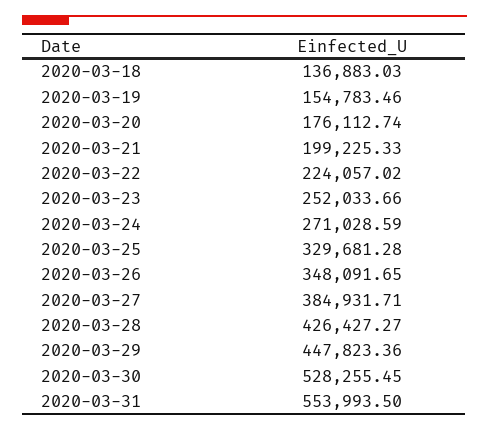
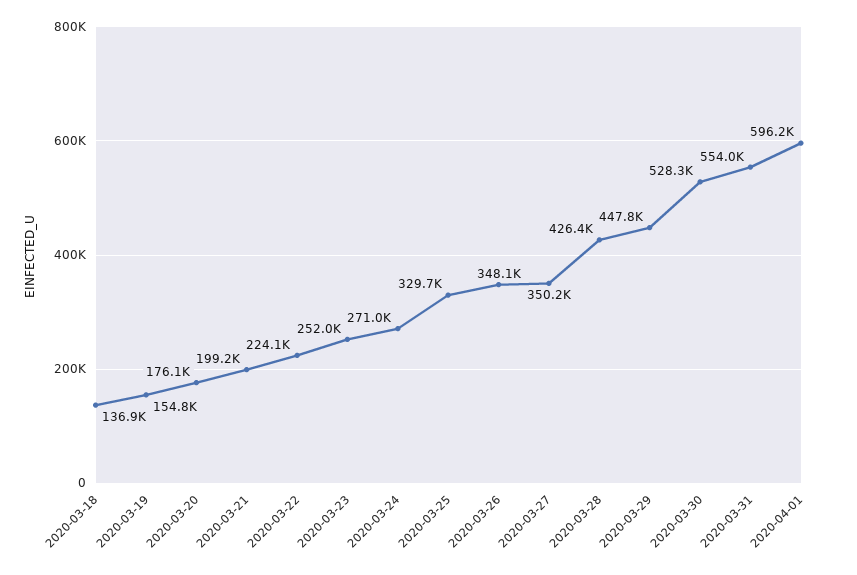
2020-03-27: 384931.71 -> 350200
2020-04-01: none -> 596200

